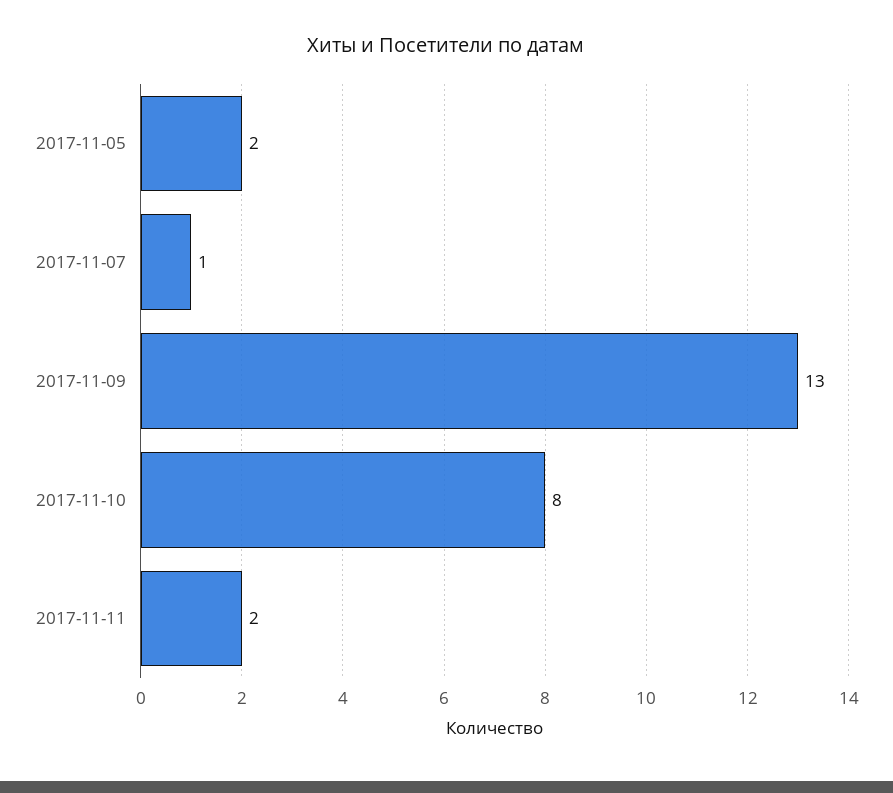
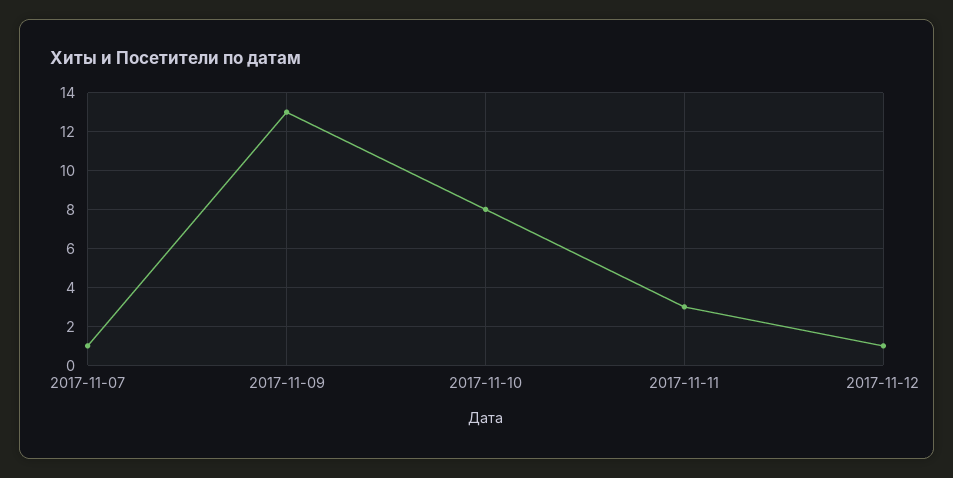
2017-11-05: 2 -> none
2017-11-11: 2 -> 3
2017-11-12: none -> 1

